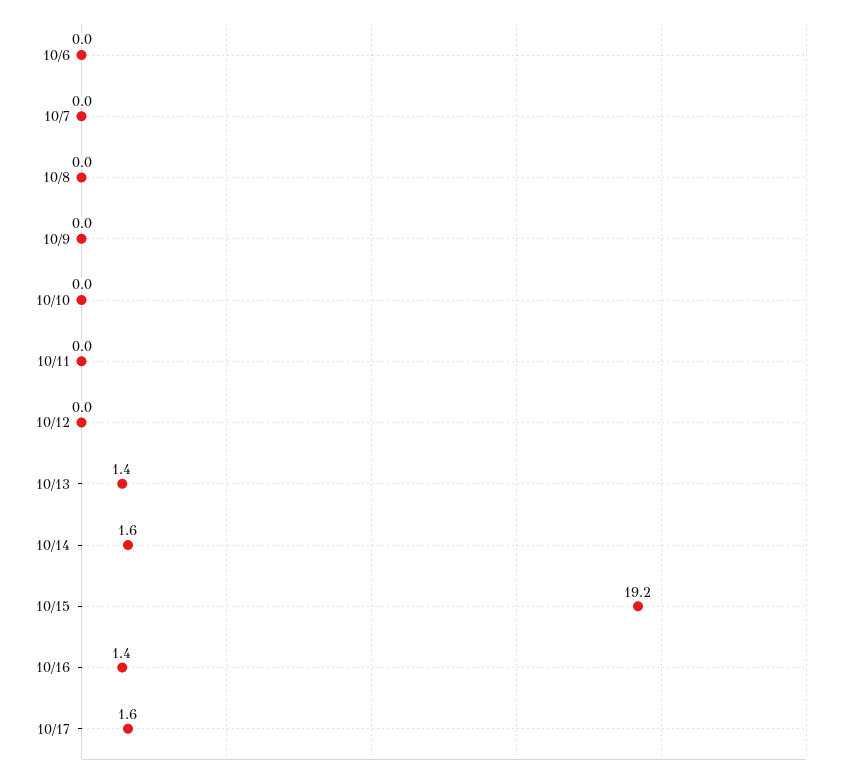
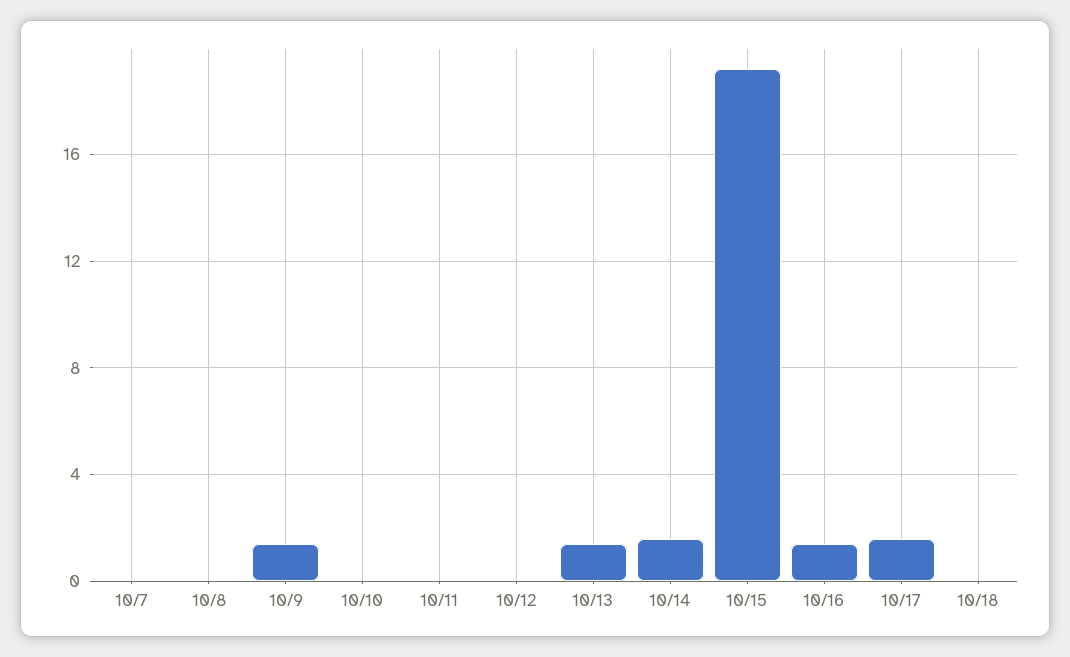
10/6: 0 -> none
10/9: 0 -> 1.5
10/18: none -> 0

